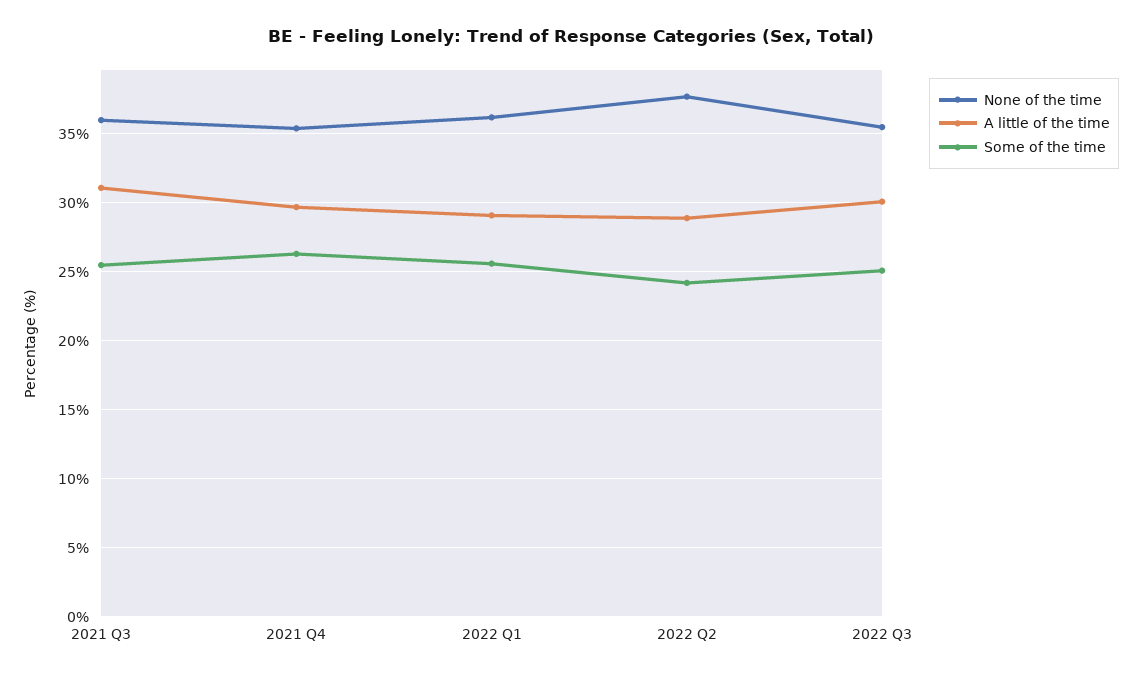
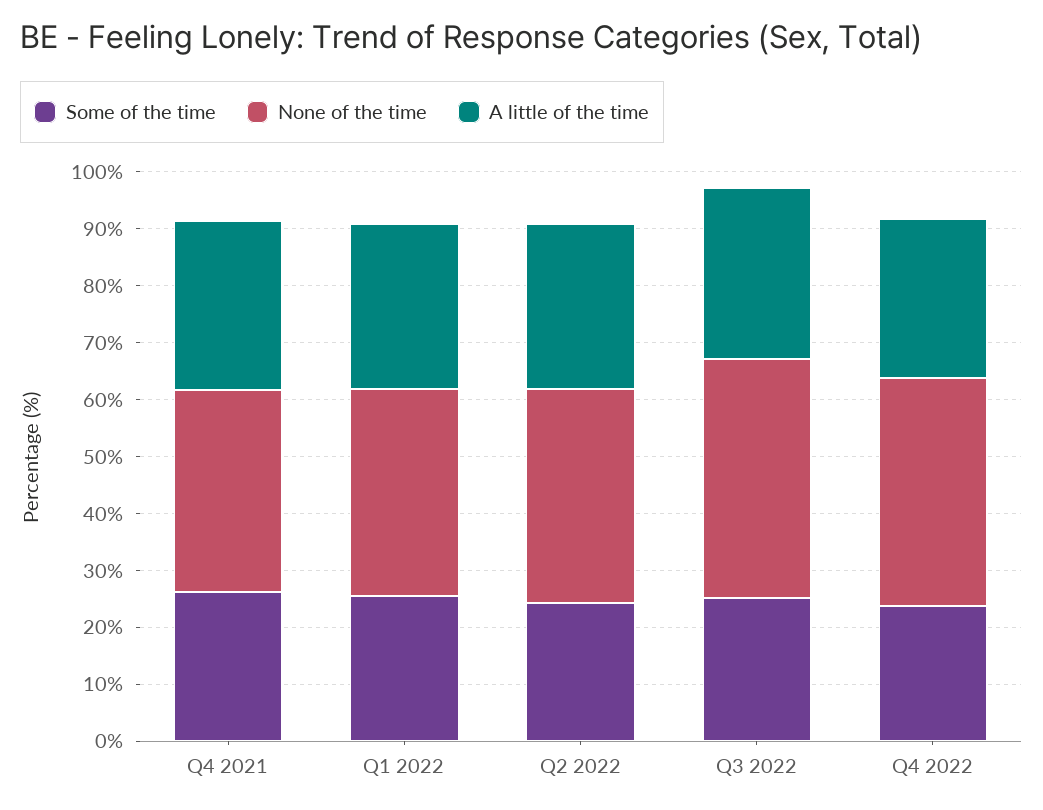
None of the time, 2021 Q3: 36 -> none
A little of the time, 2021 Q3: 31 -> none
Some of the time, 2021 Q3: 25.5 -> none
None of the time, 2022 Q3: 35.5 -> 42
Some of the time, Q4 2022: none -> 24
None of the time, Q4 2022: none -> 40
A little of the time, Q4 2022: none -> 28

